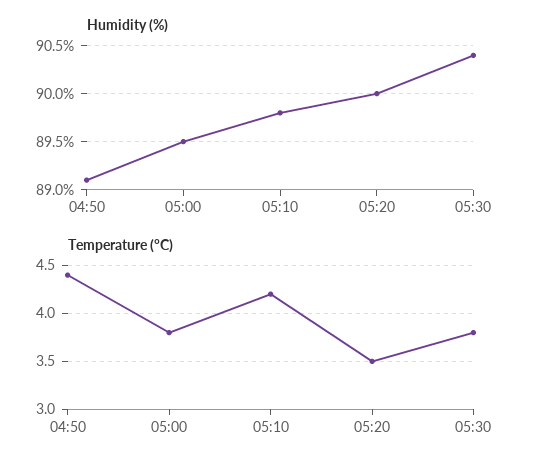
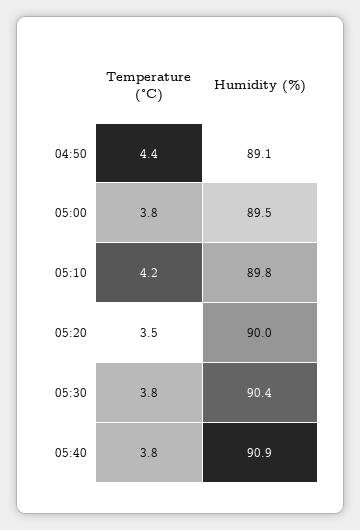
Temperature (°C), 05:40: none -> 3.8
Humidity (%), 05:40: none -> 90.9

